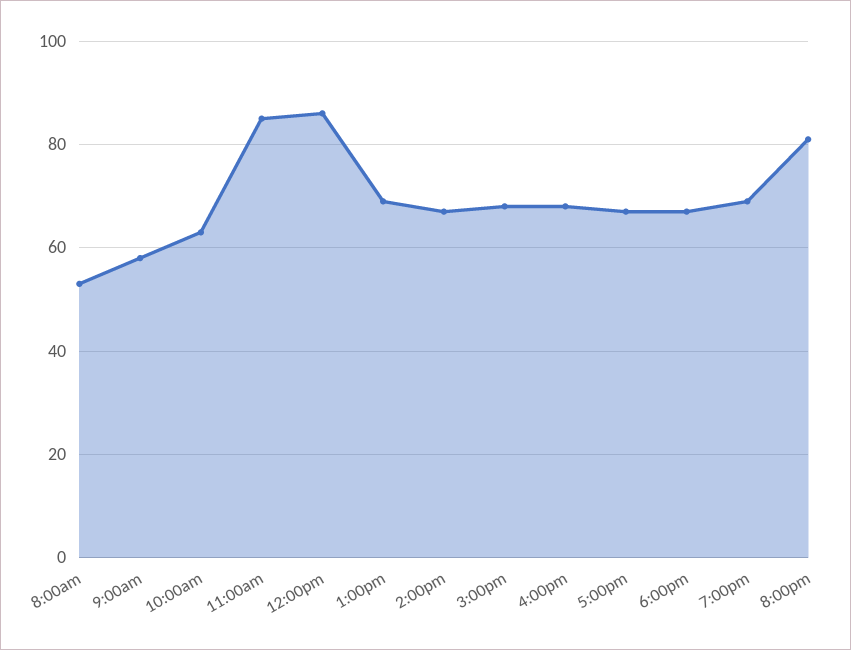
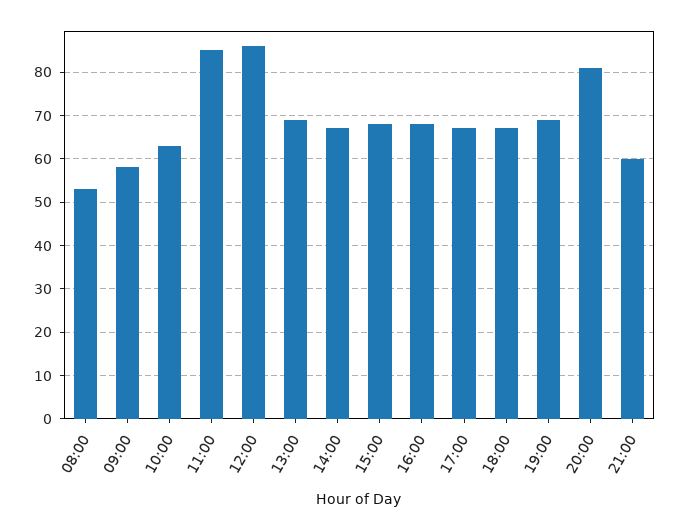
21:00: none -> 60

